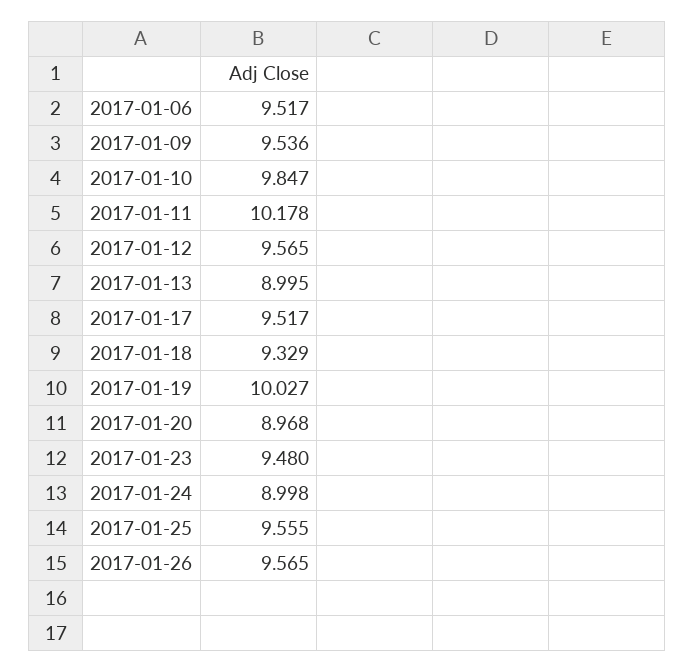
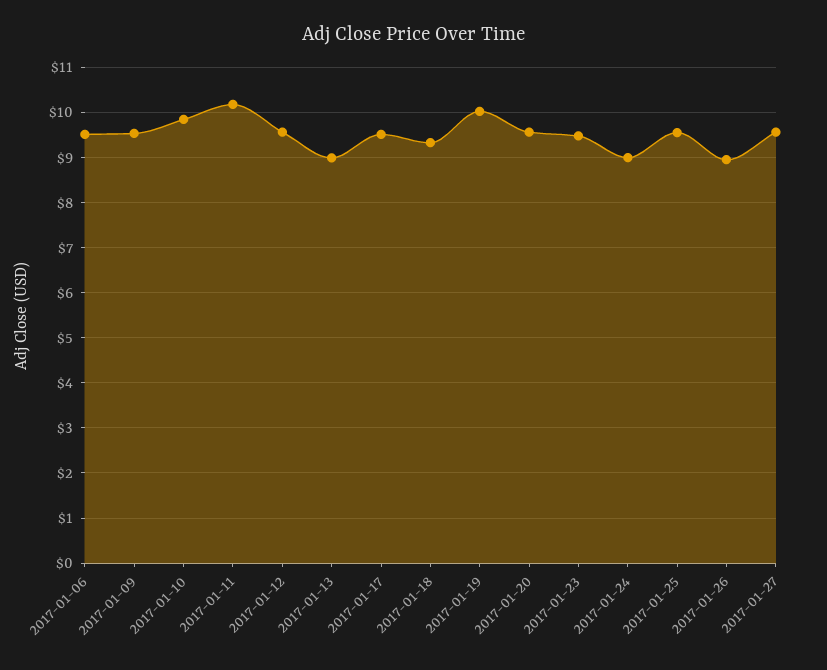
2017-01-20: 8.968 -> 9.6
2017-01-26: 9.565 -> 9
2017-01-27: none -> 9.6

